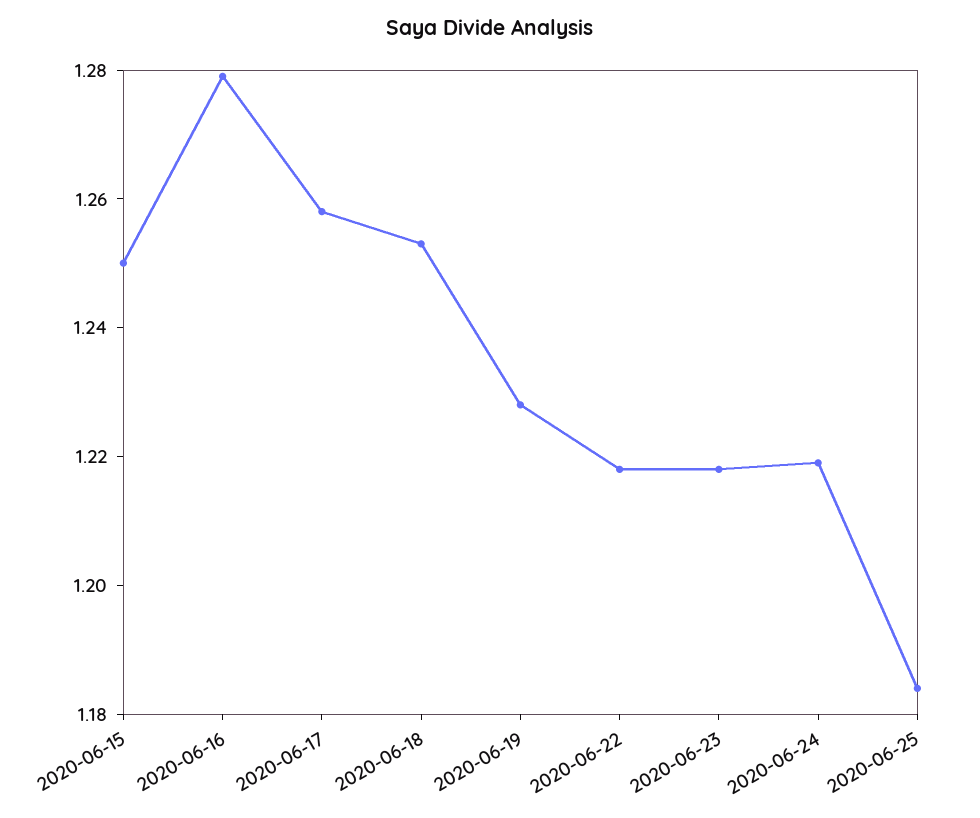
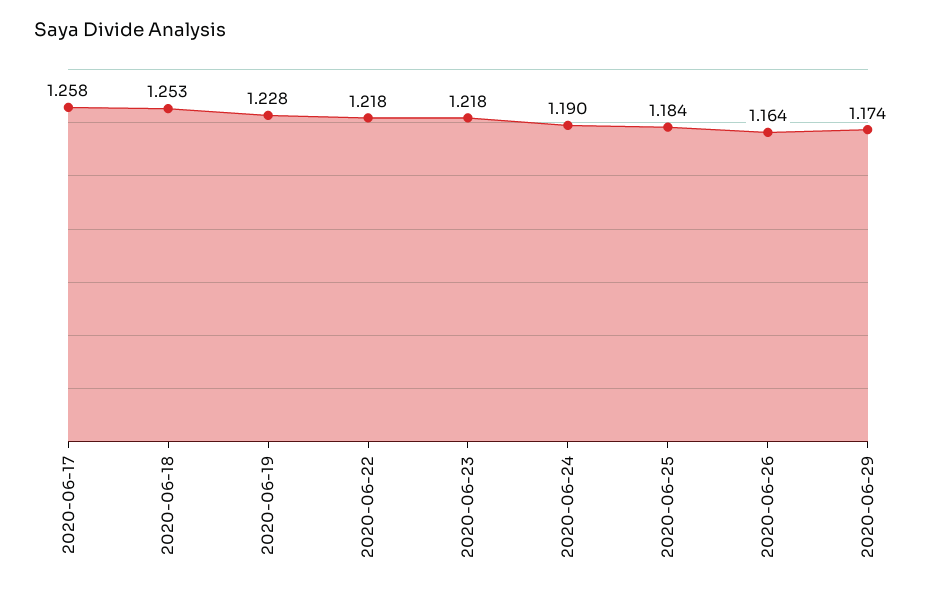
2020-06-15: 1.25 -> none
2020-06-16: 1.28 -> none
2020-06-24: 1.22 -> 1.19
2020-06-26: none -> 1.164
2020-06-29: none -> 1.174

